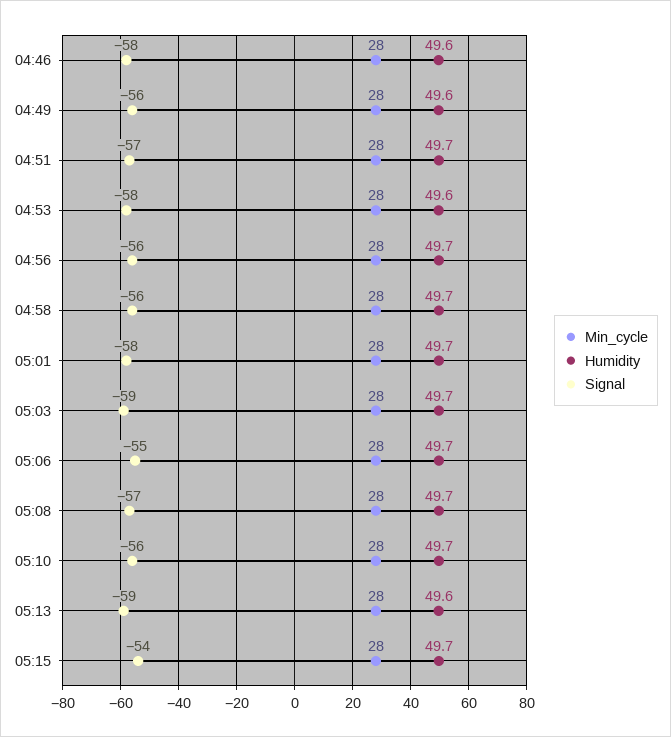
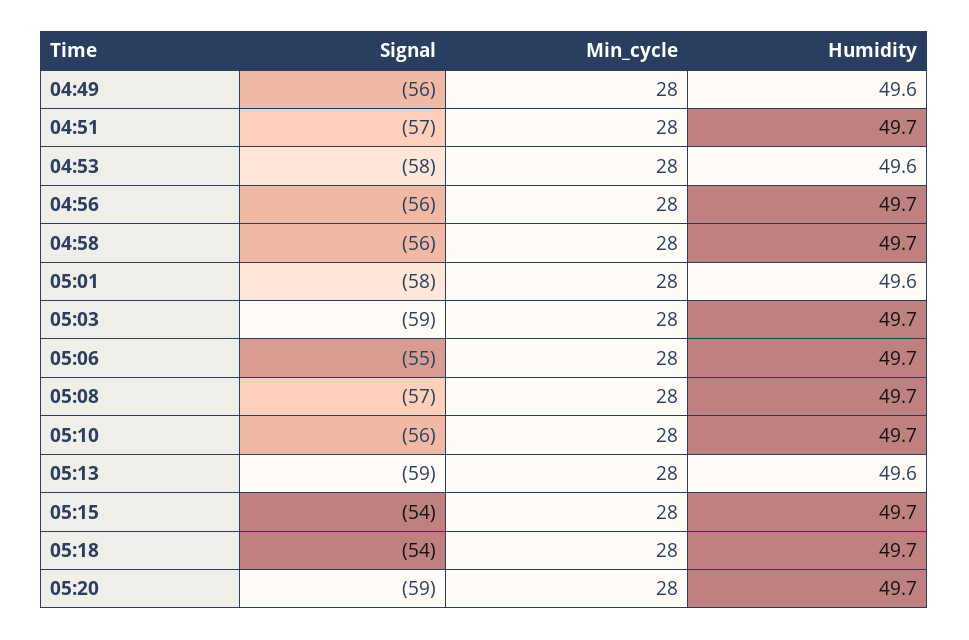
Min_cycle, 04:46: 28 -> none
Humidity, 04:46: 49.6 -> none
Signal, 04:46: -58 -> none
Humidity, 05:01: 49.7 -> 49.6
Signal, 05:18: none -> -54
Min_cycle, 05:18: none -> 28
Humidity, 05:18: none -> 49.7
Signal, 05:20: none -> -59
Min_cycle, 05:20: none -> 28
Humidity, 05:20: none -> 49.7

